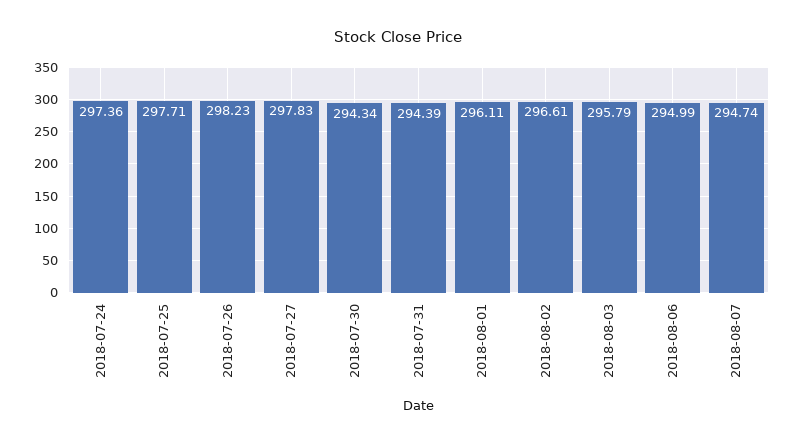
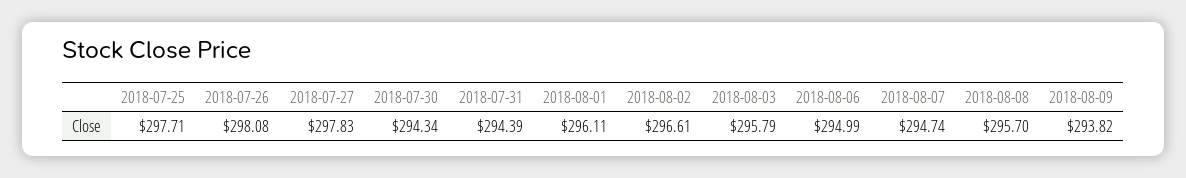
2018-07-24: 297.36 -> none
2018-07-26: 298.23 -> 298.08
2018-08-08: none -> 295.7
2018-08-09: none -> 293.82

